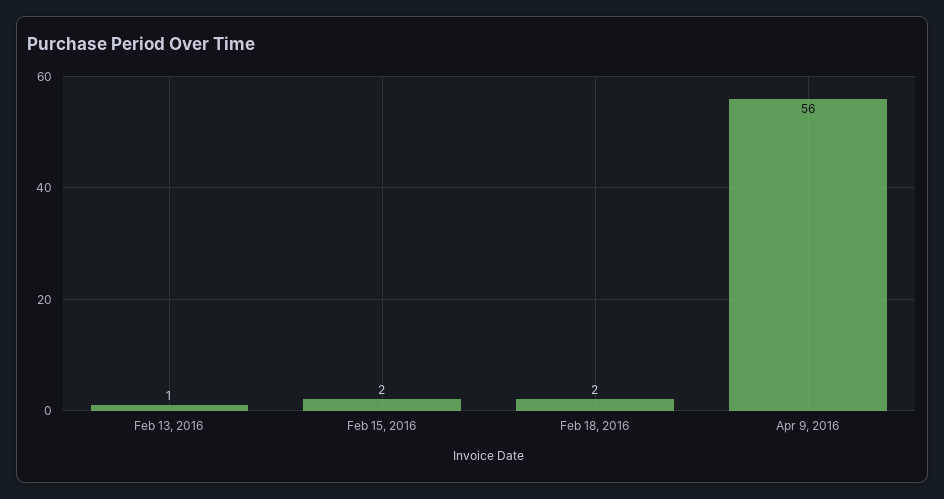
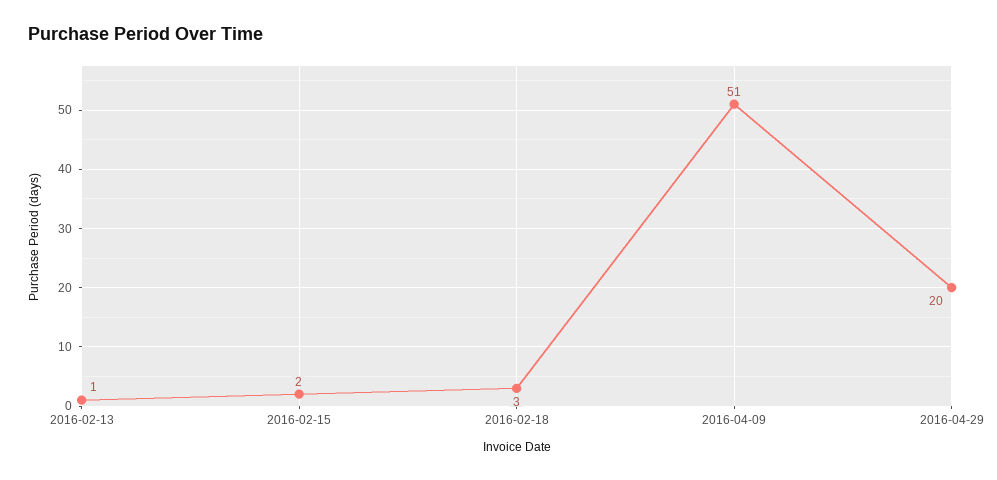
Feb 18, 2016: 2 -> 3
Apr 9, 2016: 56 -> 51
2016-04-29: none -> 20

